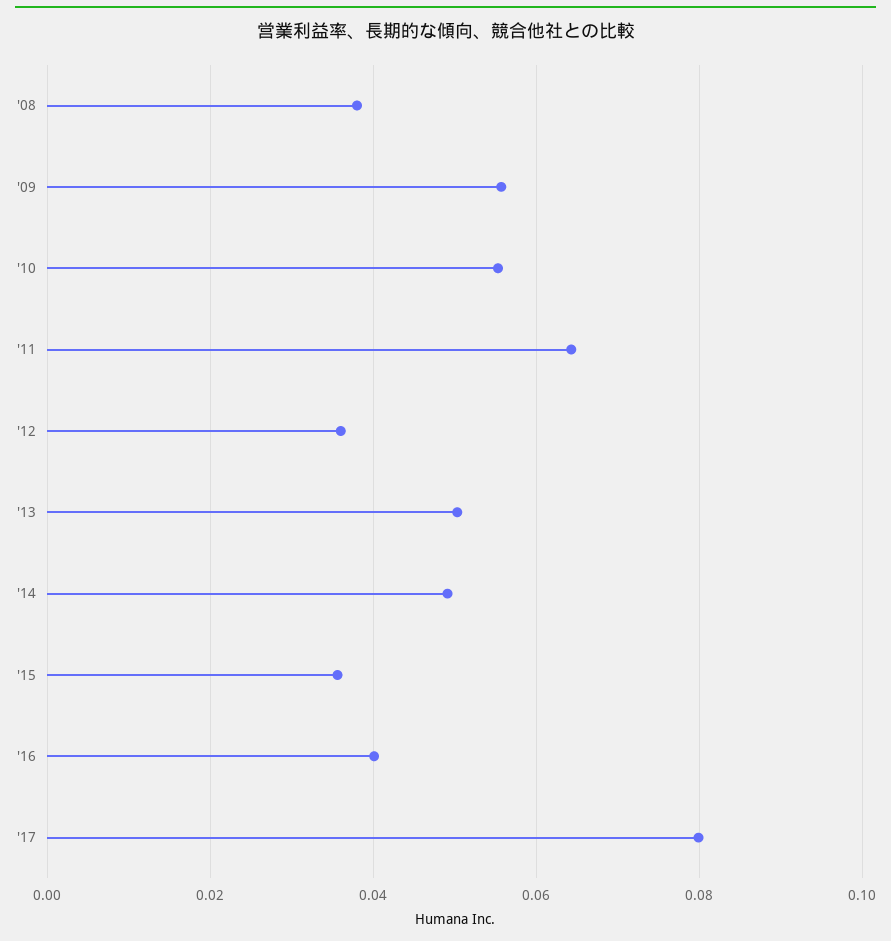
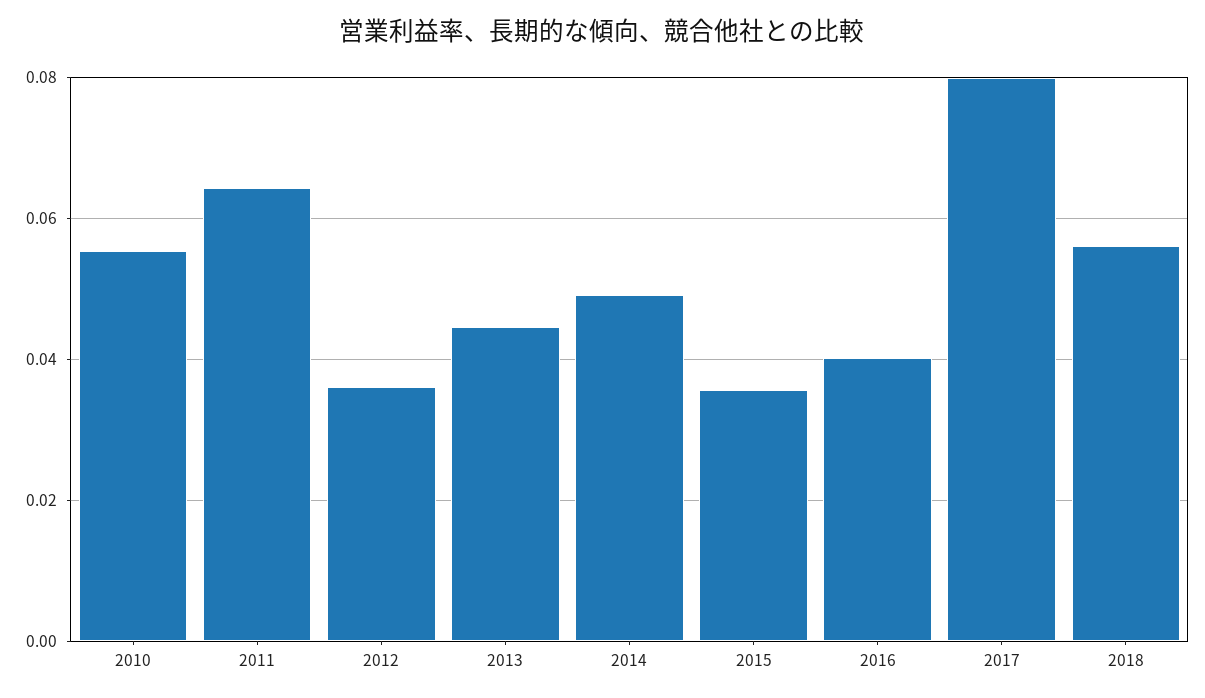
'08: 0.038 -> none
'09: 0.056 -> none
'13: 0.05 -> 0.044
2018: none -> 0.056

